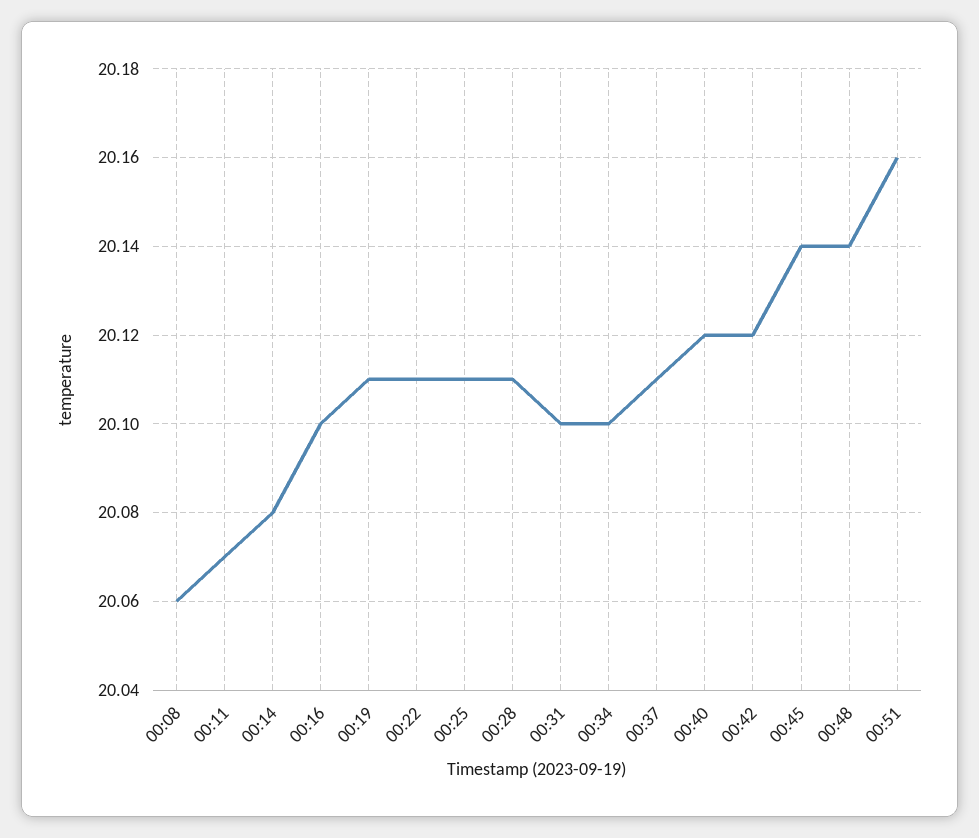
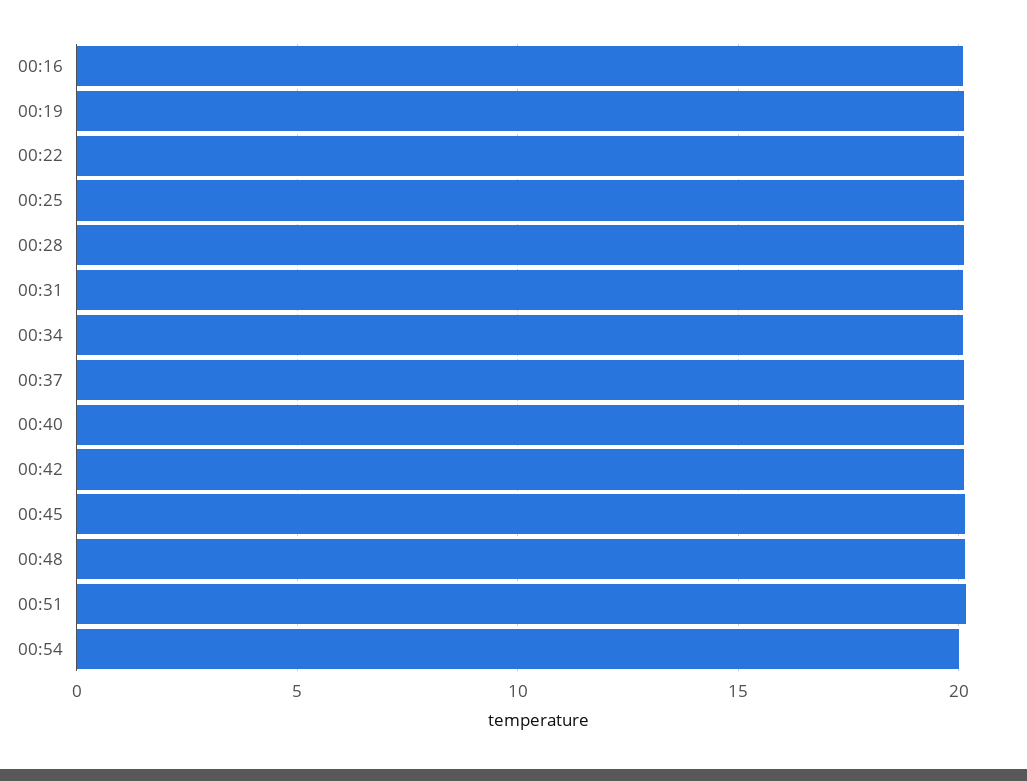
00:08: 20.06 -> none
00:11: 20.07 -> none
00:14: 20.08 -> none
00:54: none -> 20

